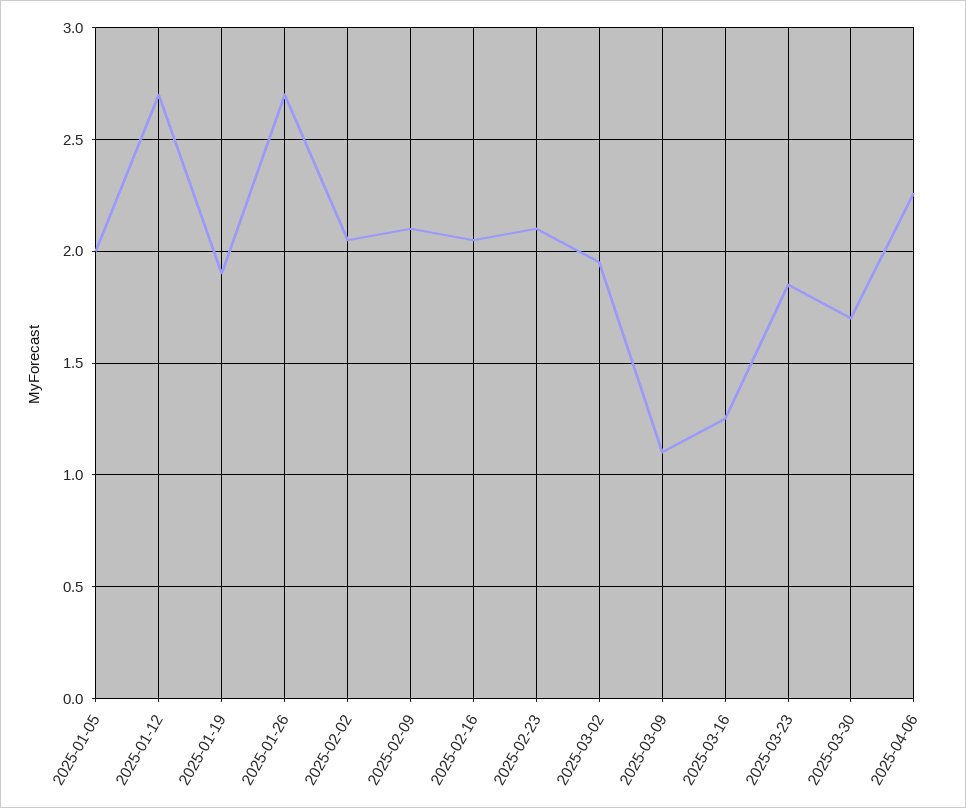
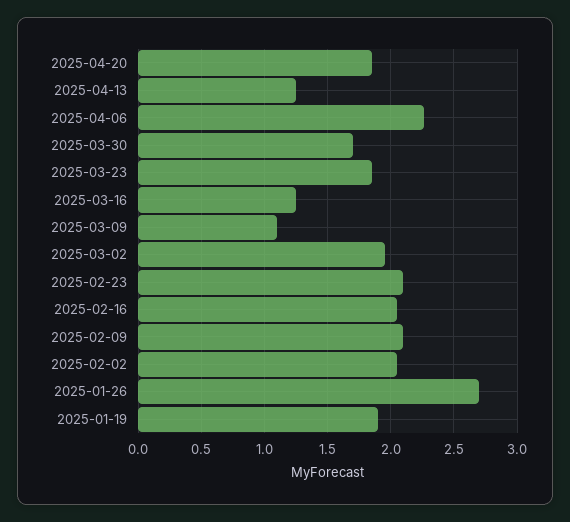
2025-01-05: 2 -> none
2025-01-12: 2.7 -> none
2025-04-20: none -> 1.85
2025-04-13: none -> 1.25

